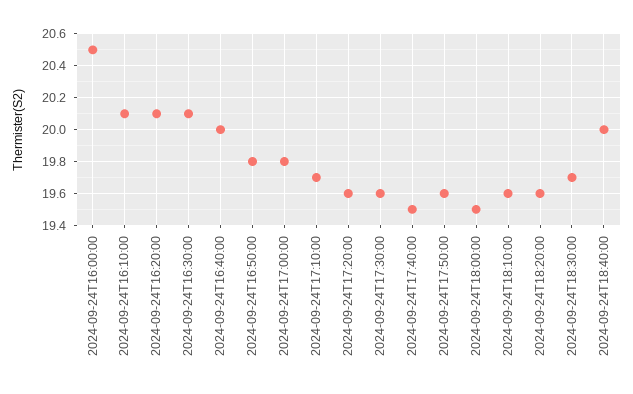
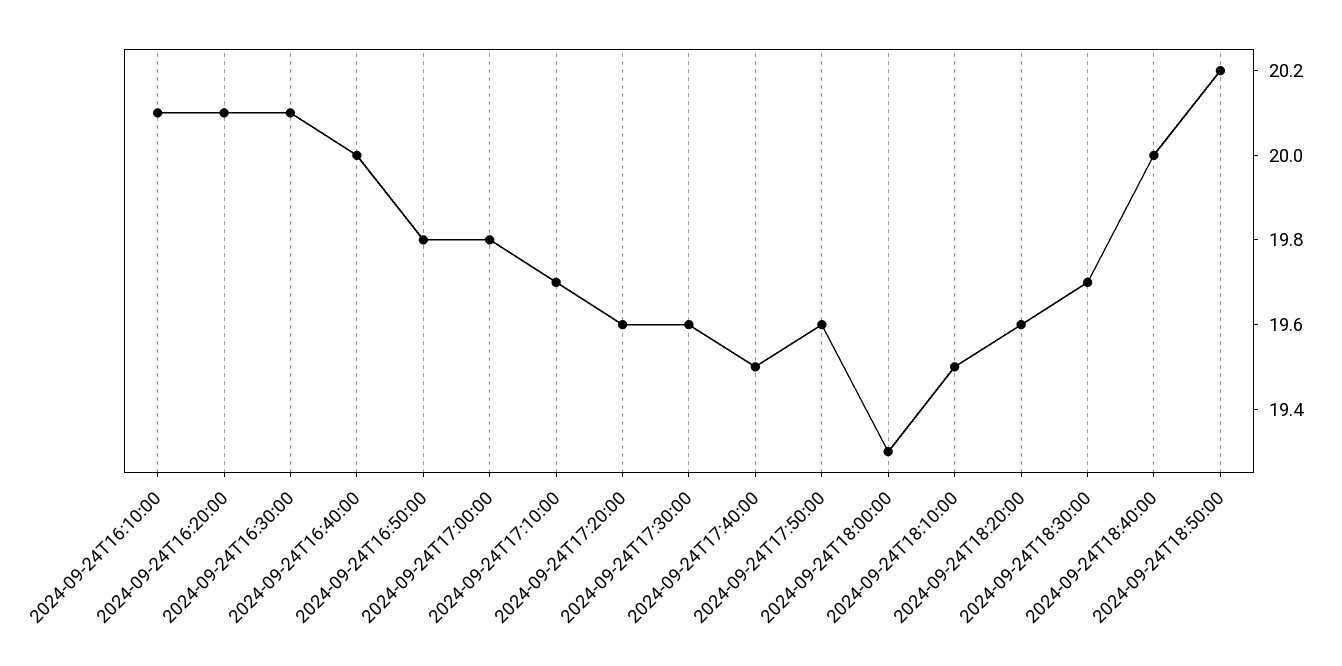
2024-09-24T16:00:00: 20.5 -> none
2024-09-24T18:00:00: 19.5 -> 19.3
2024-09-24T18:10:00: 19.6 -> 19.5
2024-09-24T18:50:00: none -> 20.2

